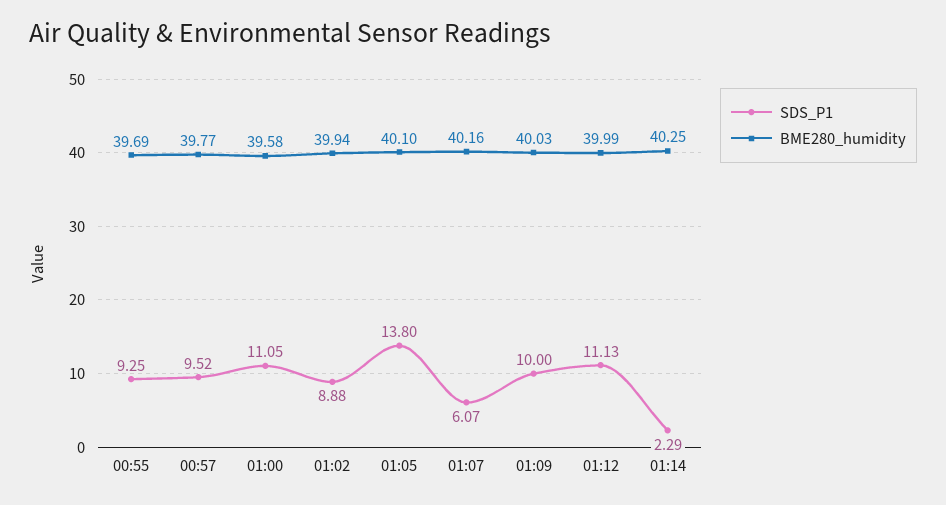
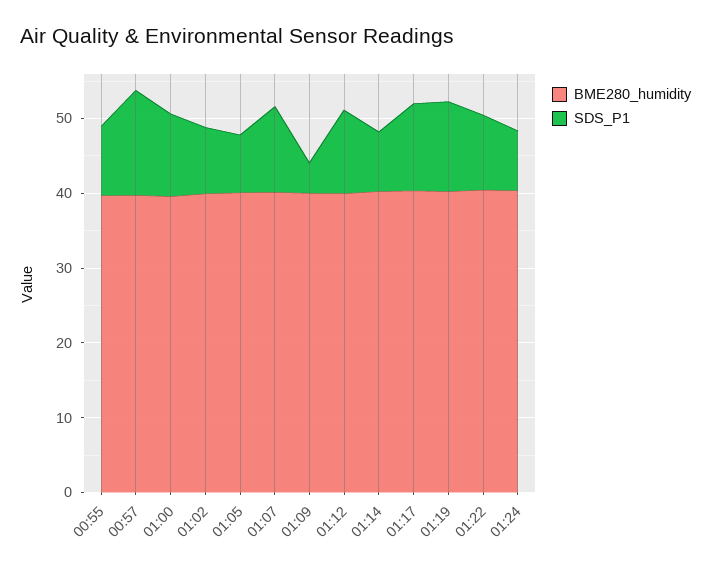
SDS_P1, 00:57: 9.52 -> 14
SDS_P1, 01:05: 13.8 -> 8
SDS_P1, 01:07: 6.07 -> 12
SDS_P1, 01:09: 10 -> 4
SDS_P1, 01:14: 2.29 -> 8
BME280_humidity, 01:17: none -> 40
SDS_P1, 01:17: none -> 12
BME280_humidity, 01:19: none -> 40
SDS_P1, 01:19: none -> 12
BME280_humidity, 01:22: none -> 40
SDS_P1, 01:22: none -> 10
BME280_humidity, 01:24: none -> 40
SDS_P1, 01:24: none -> 8

